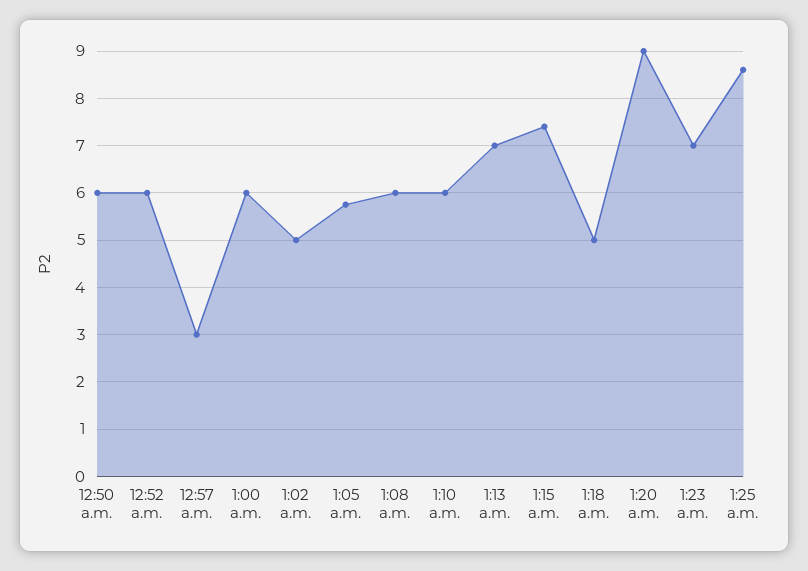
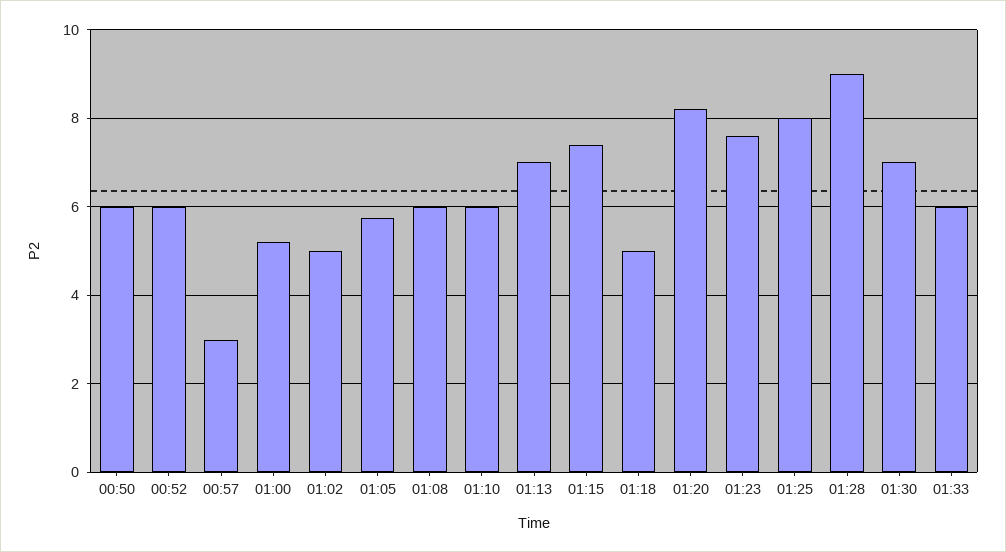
1:00 a.m.: 6 -> 5.2
1:20 a.m.: 9 -> 8.2
1:23 a.m.: 7 -> 7.6
1:25 a.m.: 8.6 -> 8
01:28: none -> 9
01:30: none -> 7
01:33: none -> 6

